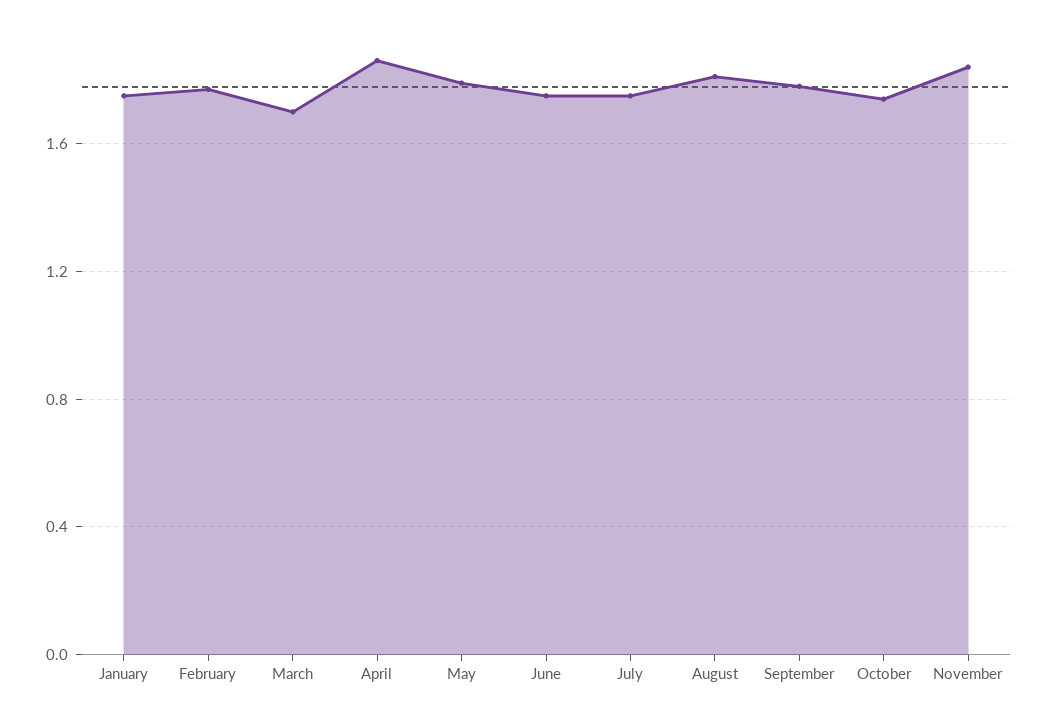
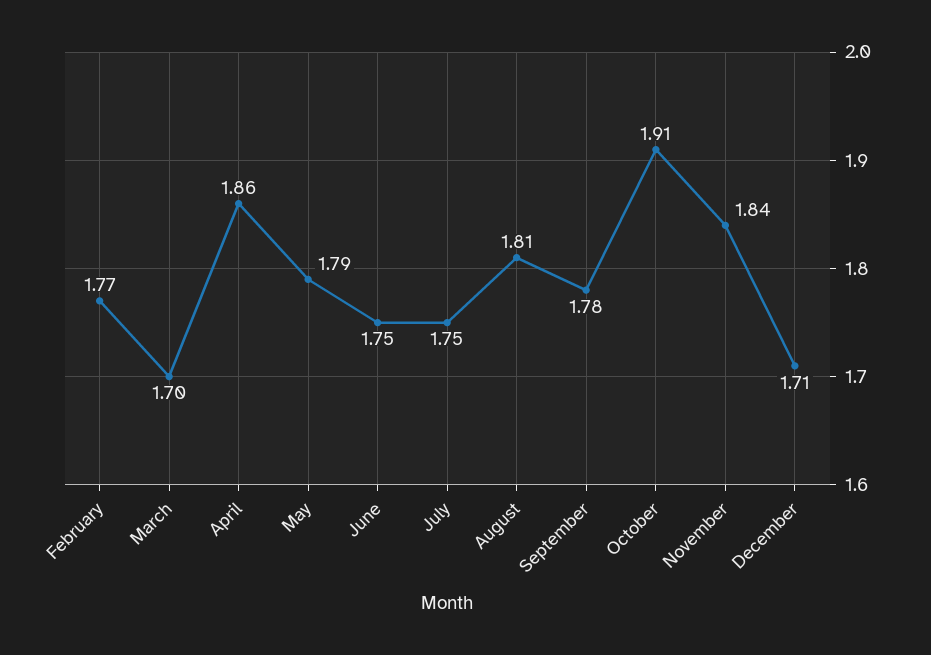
January: 1.75 -> none
October: 1.75 -> 1.91
December: none -> 1.71

